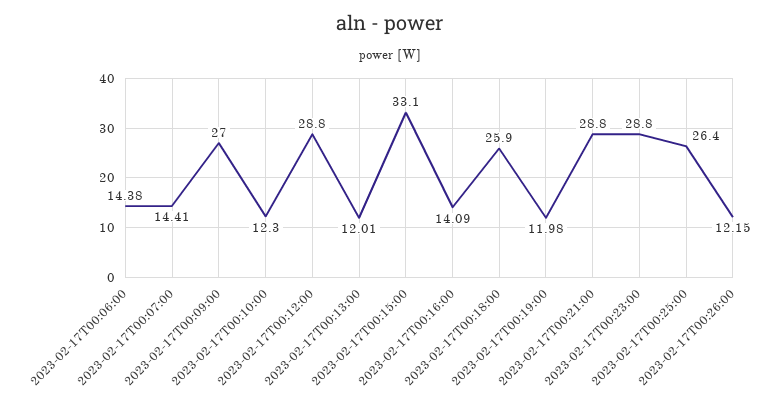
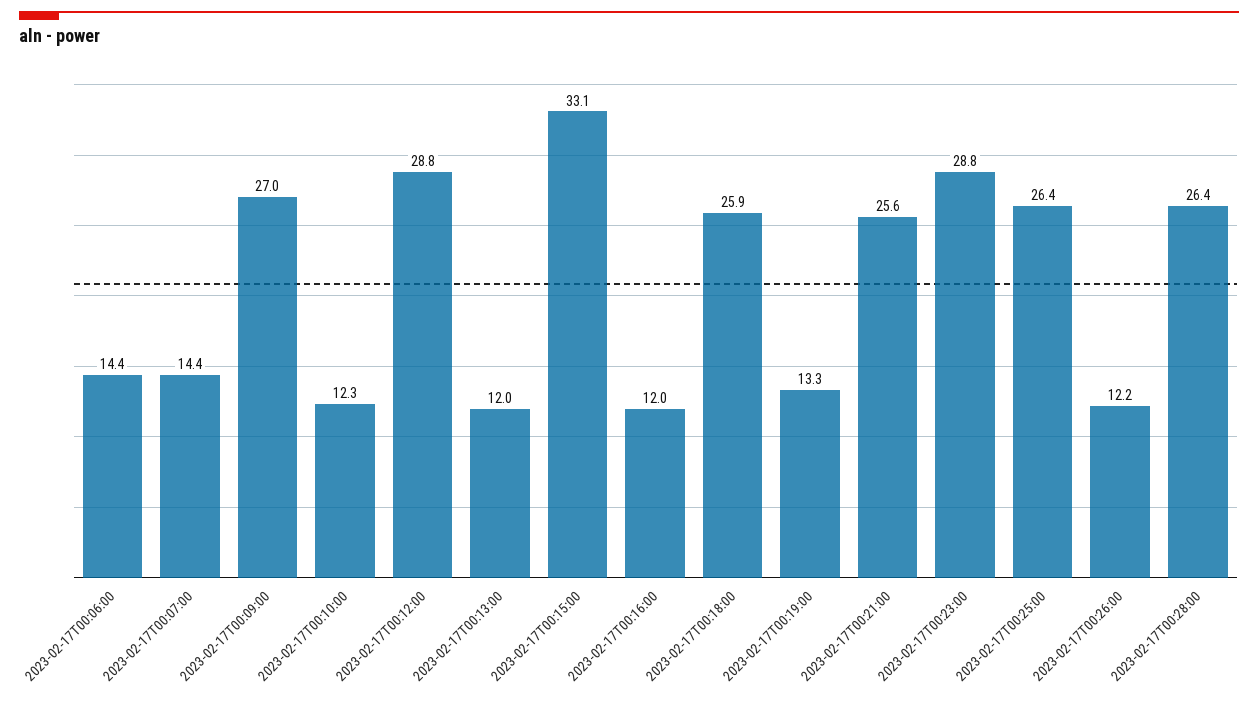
2023-02-17T00:16:00: 14.09 -> 12
2023-02-17T00:19:00: 11.98 -> 13.3
2023-02-17T00:21:00: 28.8 -> 25.6
2023-02-17T00:28:00: none -> 26.4

